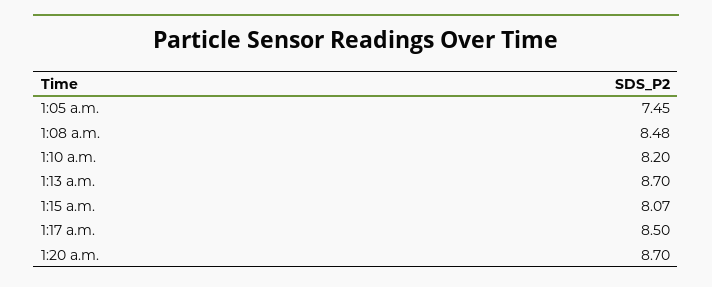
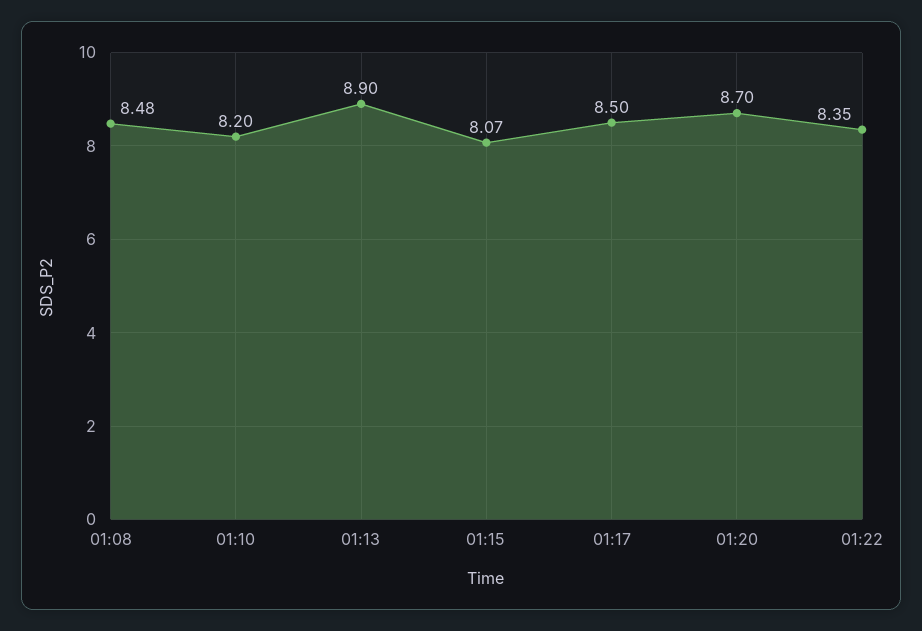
1:05 a.m.: 7.45 -> none
1:13 a.m.: 8.7 -> 8.9
01:22: none -> 8.35

